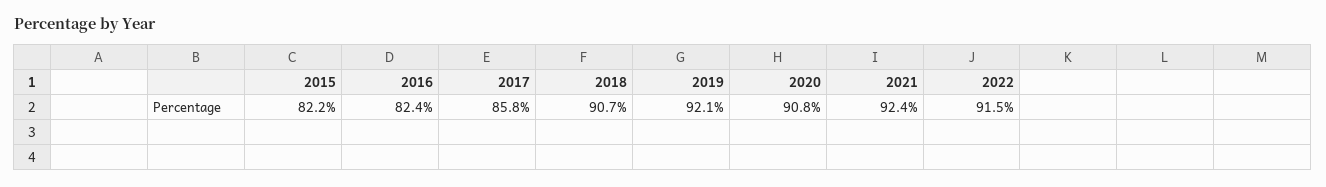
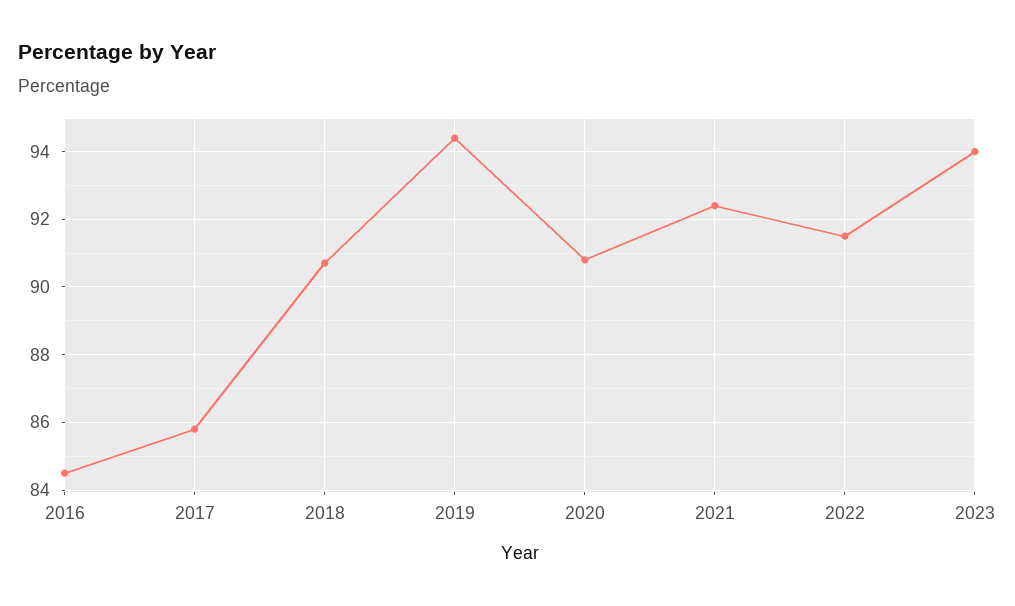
2015: 82.2 -> none
2016: 82.4 -> 84.5
2019: 92.1 -> 94.5
2023: none -> 94

